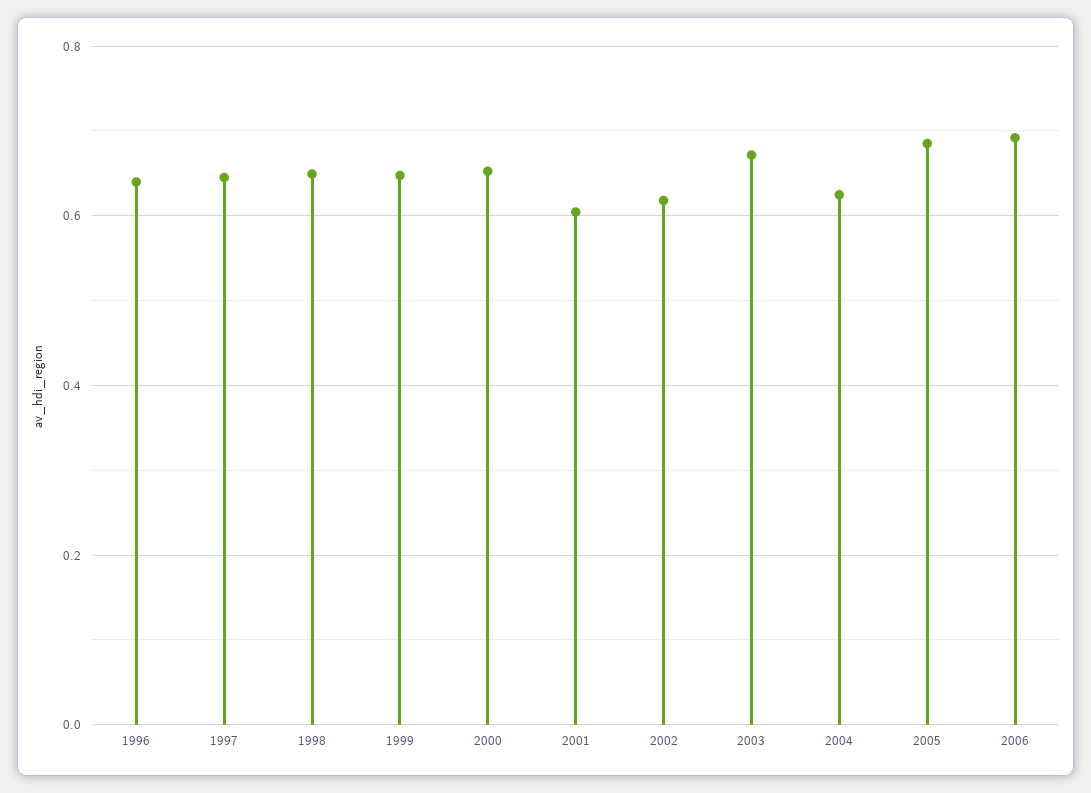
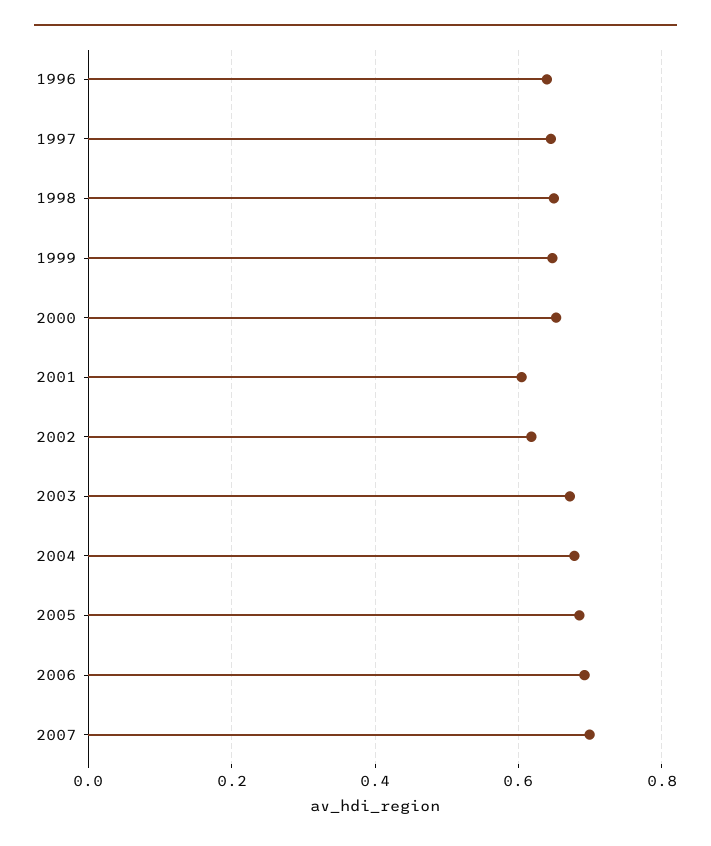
2004: 0.62 -> 0.68
2007: none -> 0.7

